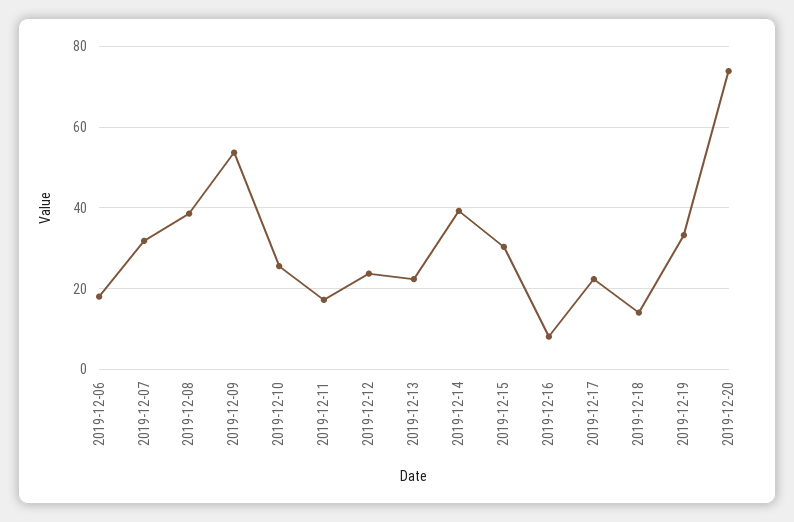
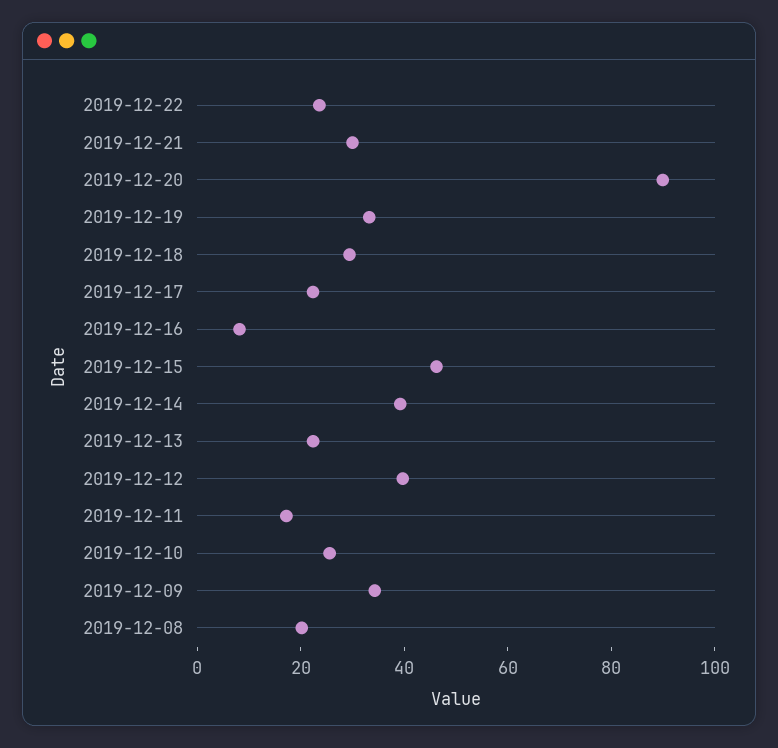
2019-12-06: 18 -> none
2019-12-07: 32 -> none
2019-12-08: 38 -> 20
2019-12-09: 54 -> 35
2019-12-12: 24 -> 40
2019-12-15: 30 -> 45
2019-12-18: 14 -> 30
2019-12-20: 74 -> 90
2019-12-22: none -> 25
2019-12-21: none -> 30

